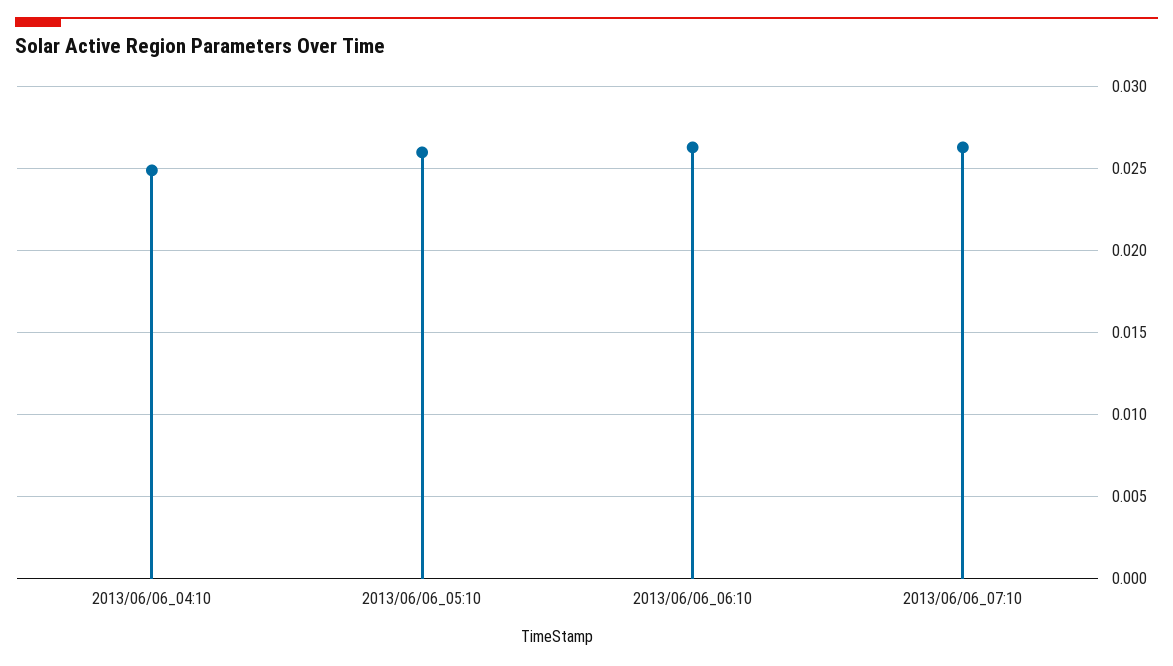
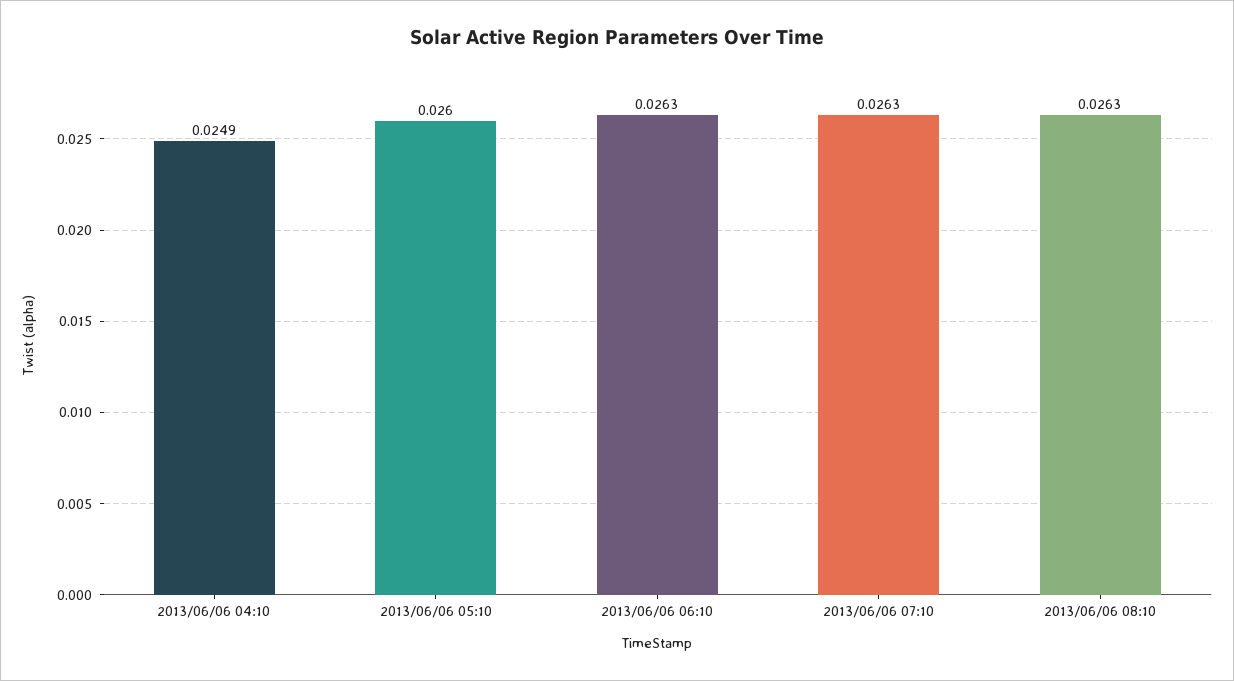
2013/06/06 08:10: none -> 0.0263

